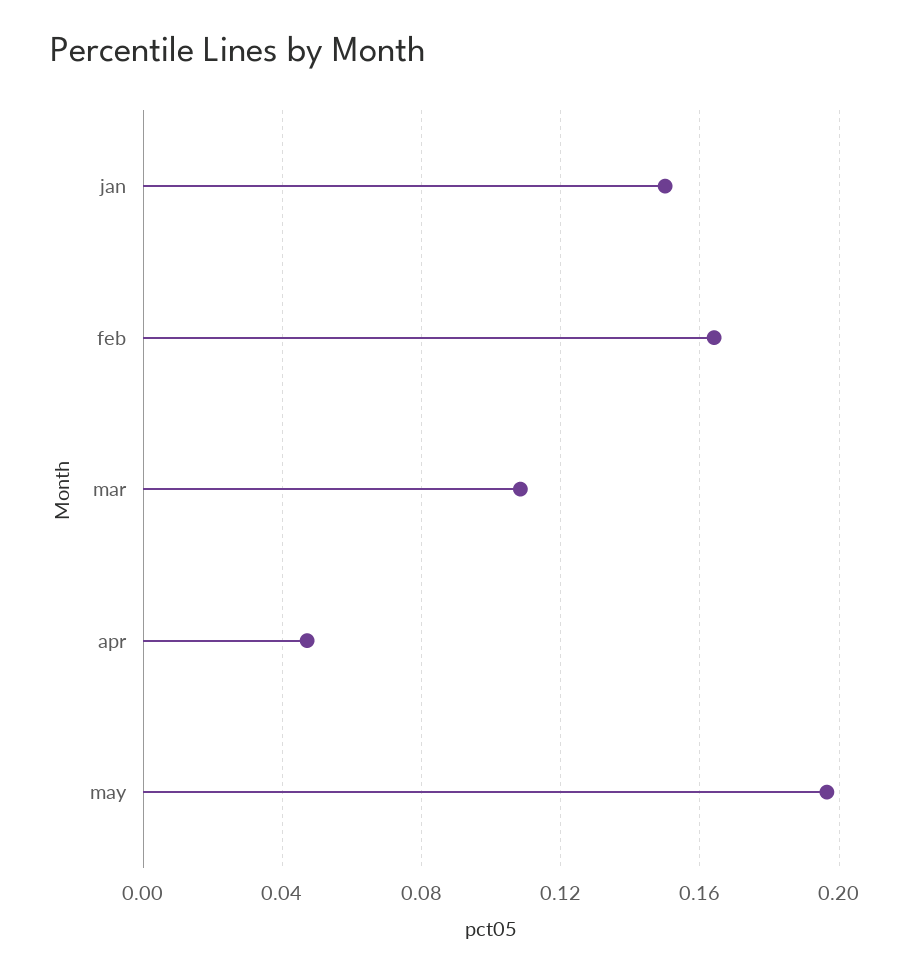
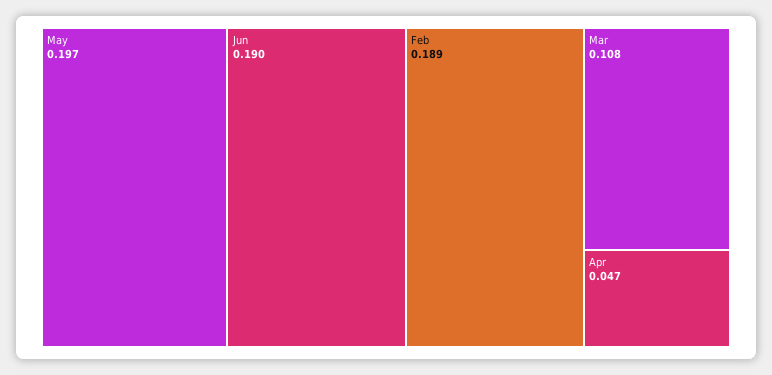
jan: 0.15 -> none
feb: 0.165 -> 0.189
Jun: none -> 0.19

